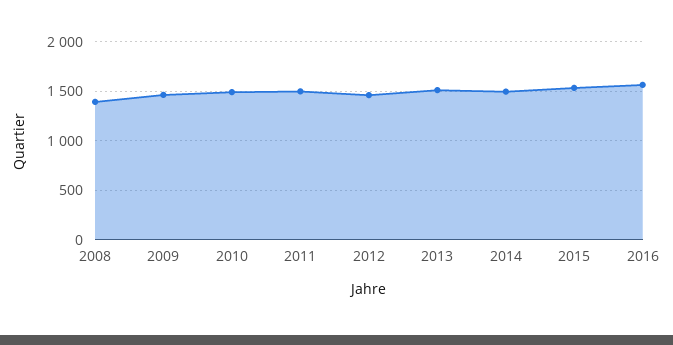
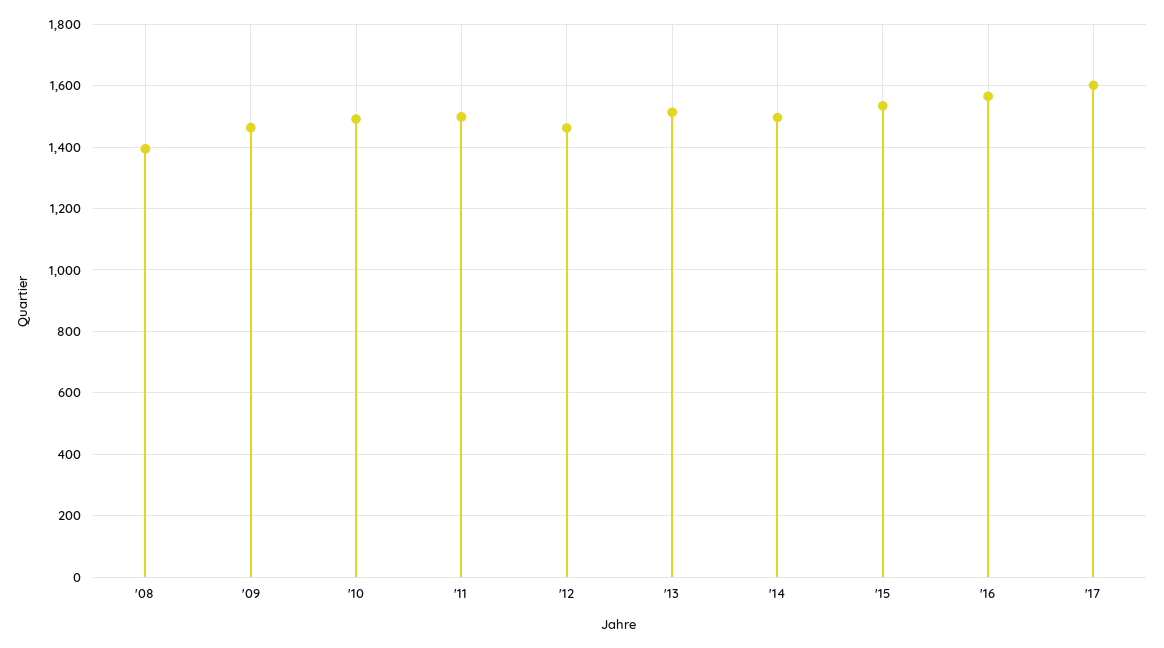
'17: none -> 1600

